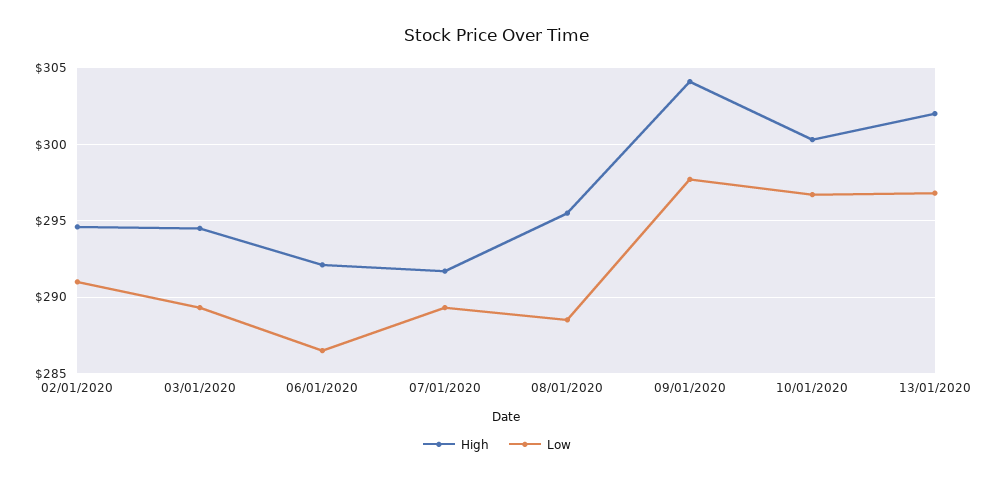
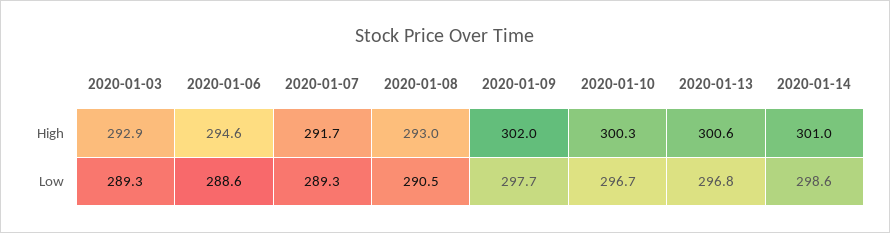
High, 02/01/2020: 294.5 -> none
Low, 02/01/2020: 291 -> none
High, 03/01/2020: 294.5 -> 292.9
High, 06/01/2020: 292 -> 294.6
Low, 06/01/2020: 286.5 -> 288.6
High, 08/01/2020: 295.5 -> 293
Low, 08/01/2020: 288.5 -> 290.5
High, 09/01/2020: 304 -> 302
High, 13/01/2020: 302 -> 300.6
High, 2020-01-14: none -> 301
Low, 2020-01-14: none -> 298.6

